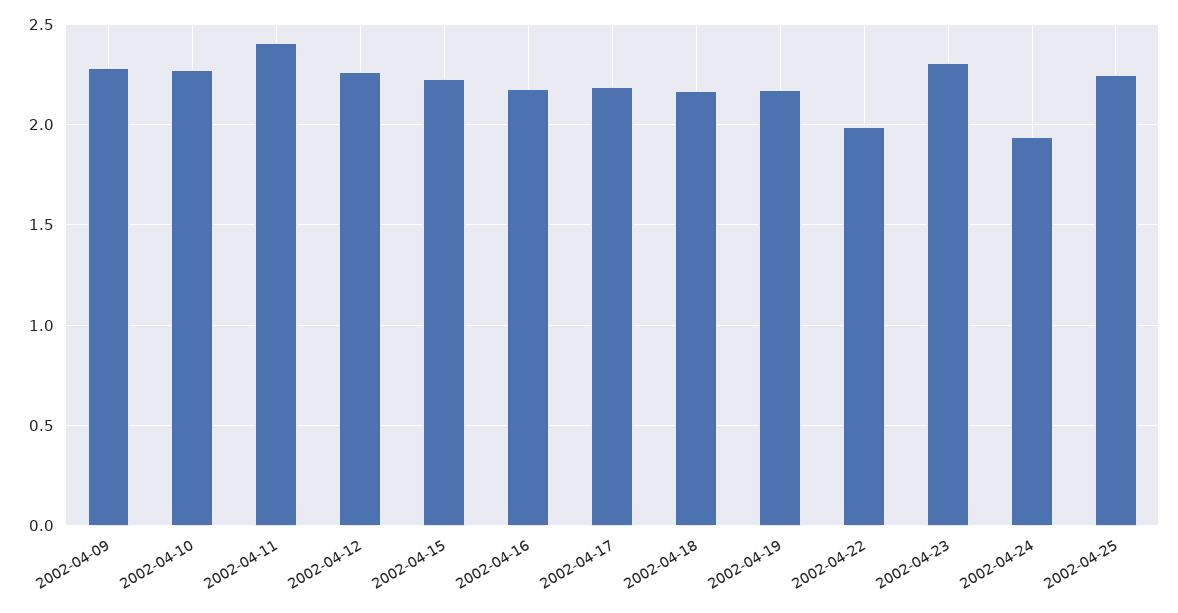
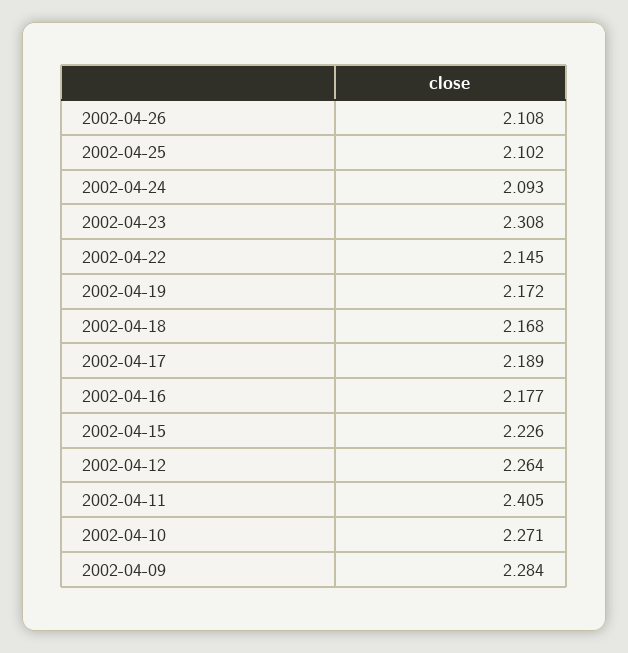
2002-04-22: 2 -> 2.145
2002-04-24: 1.95 -> 2.093
2002-04-25: 2.25 -> 2.102
2002-04-26: none -> 2.108

